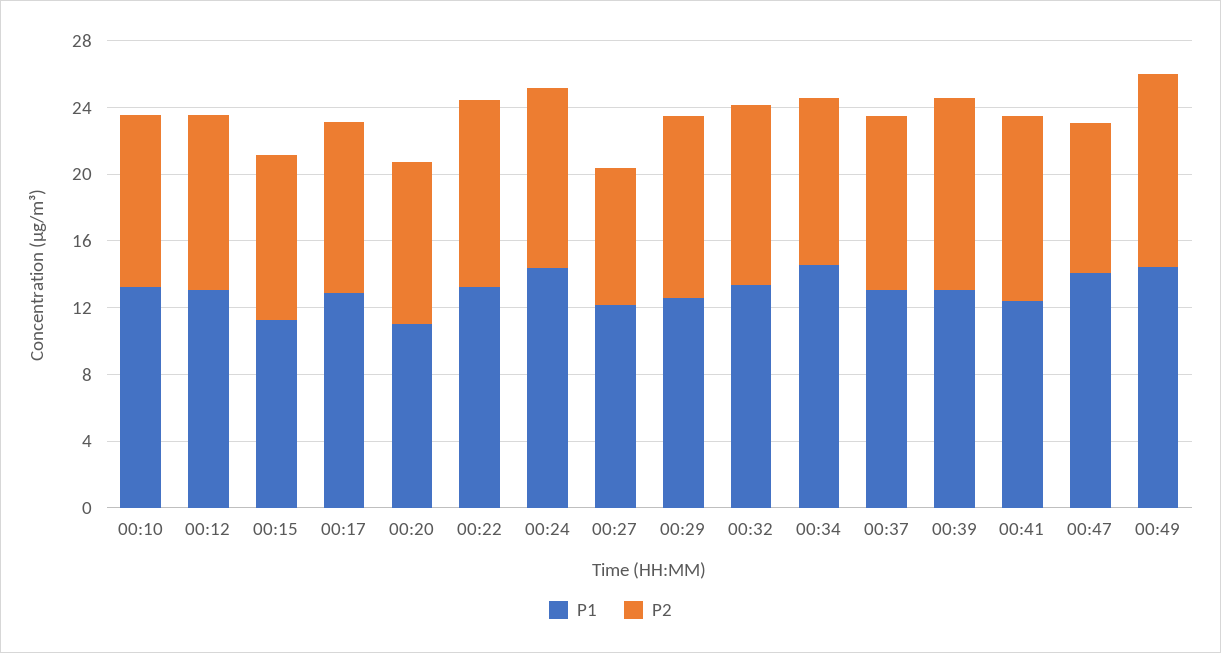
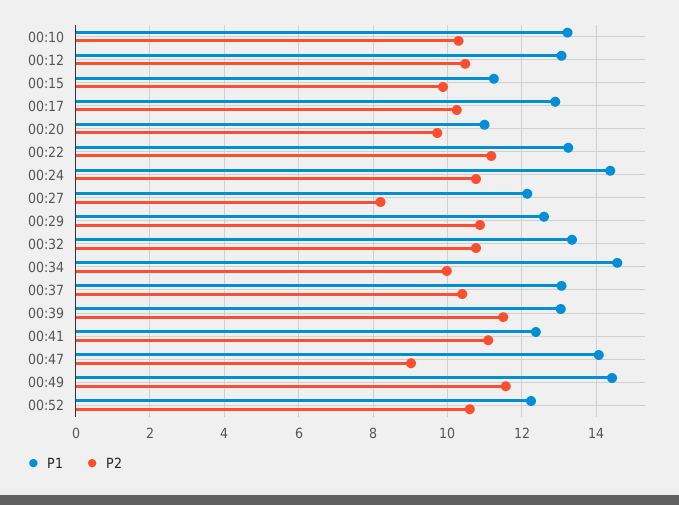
P1, 00:52: none -> 12.2
P2, 00:52: none -> 10.6

